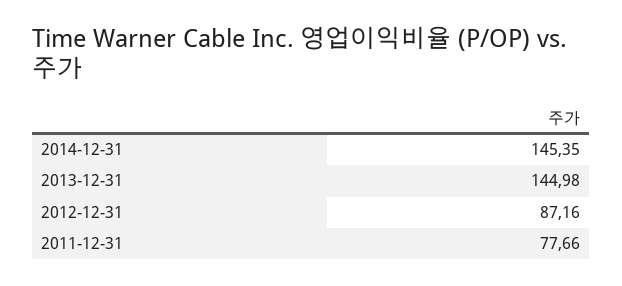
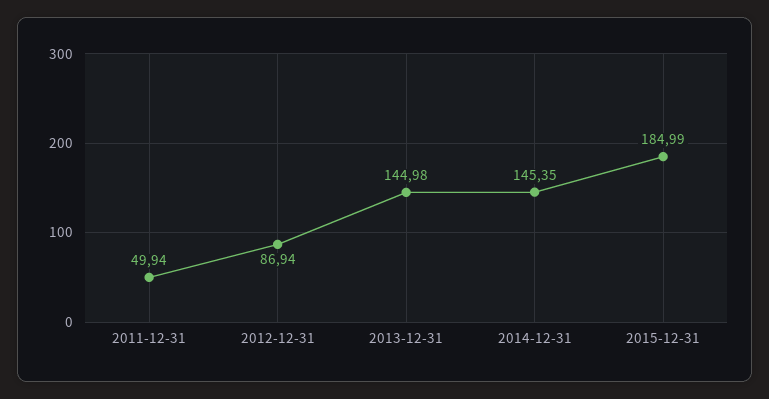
2012-12-31: 87.16 -> 86.94
2011-12-31: 77.66 -> 49.94
2015-12-31: none -> 184.99

